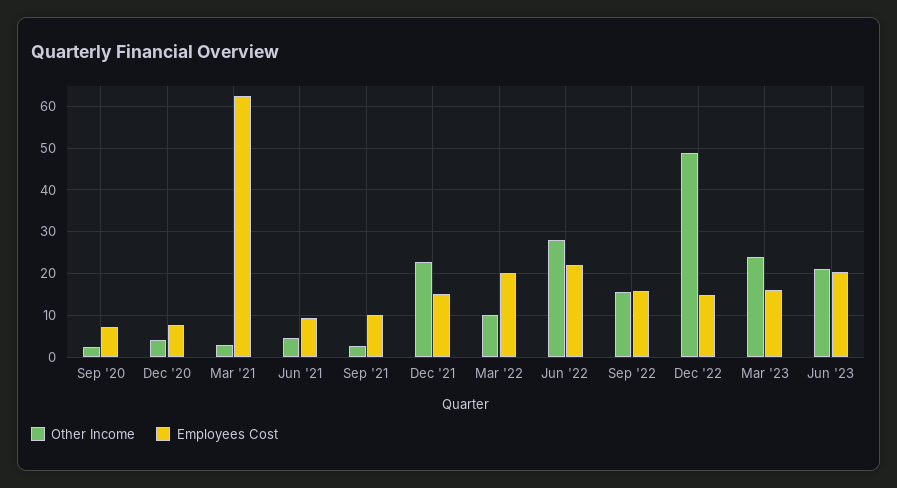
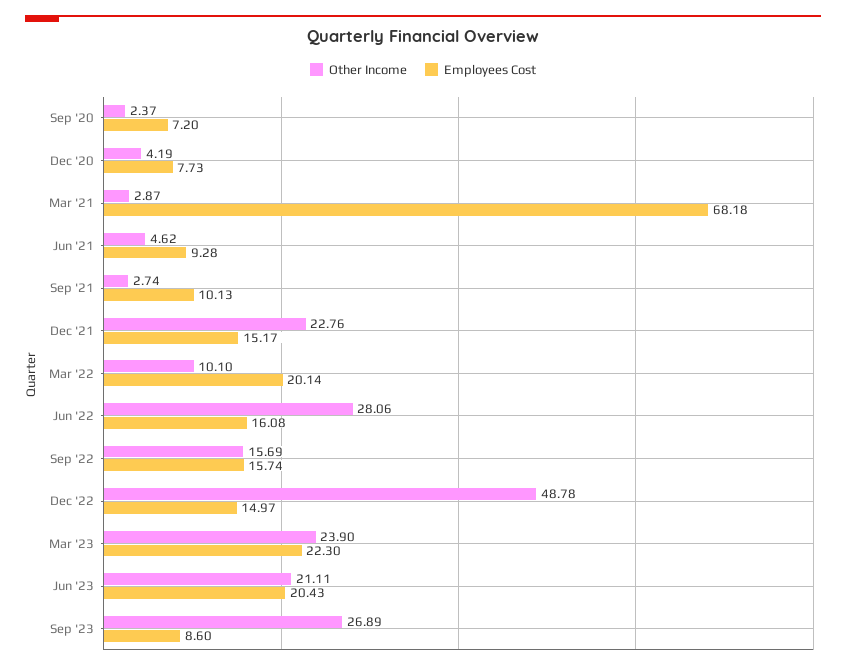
Employees Cost, Mar '21: 62 -> 68.18
Employees Cost, Jun '22: 22 -> 16.08
Employees Cost, Mar '23: 16 -> 22.3
Other Income, Sep '23: none -> 26.89
Employees Cost, Sep '23: none -> 8.6

